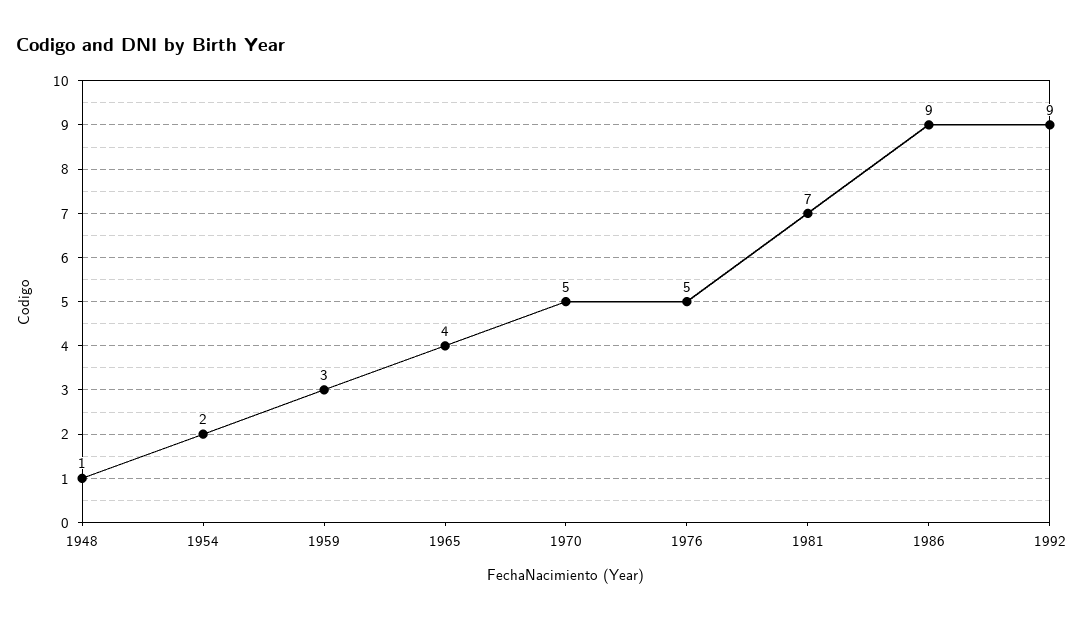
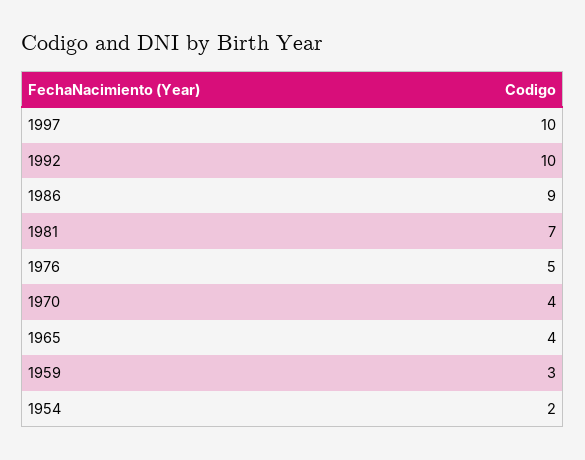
1948: 1 -> none
1970: 5 -> 4
1992: 9 -> 10
1997: none -> 10

